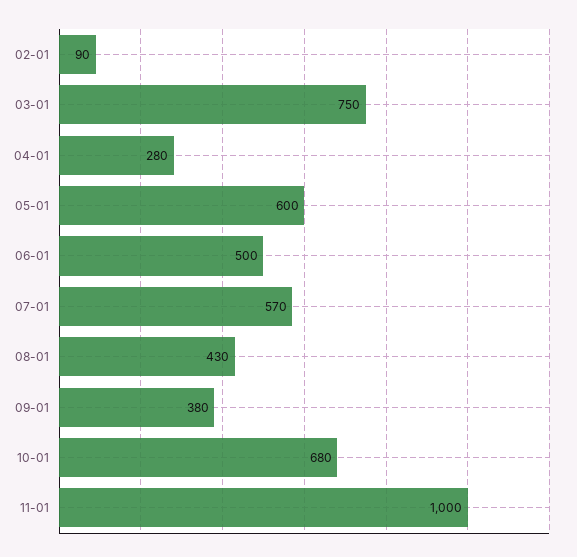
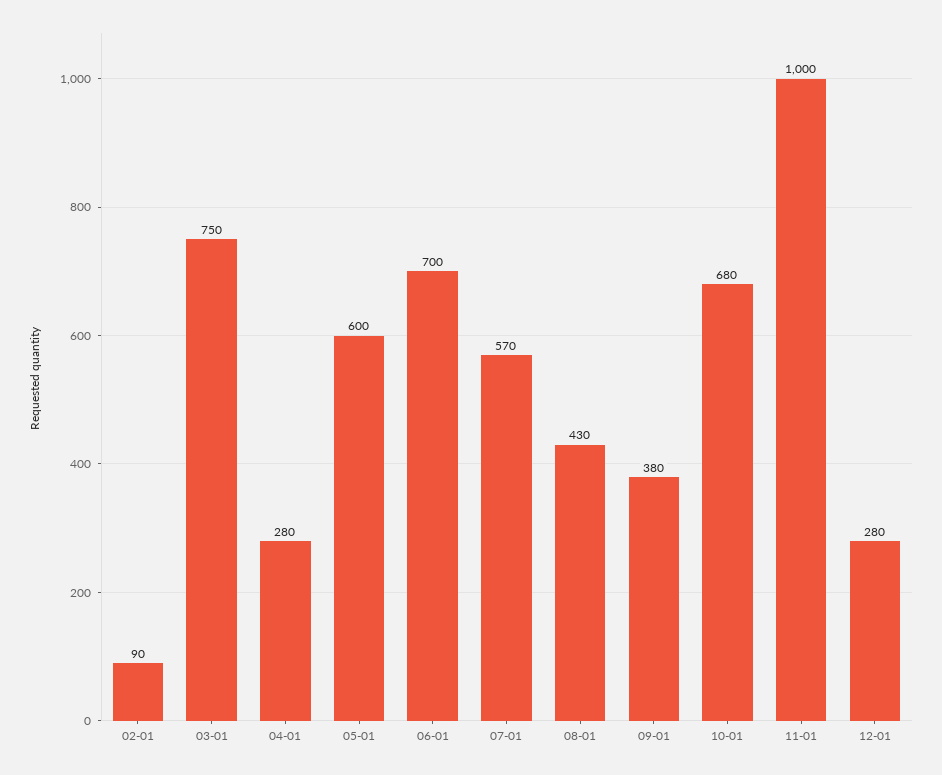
06-01: 500 -> 700
12-01: none -> 280

